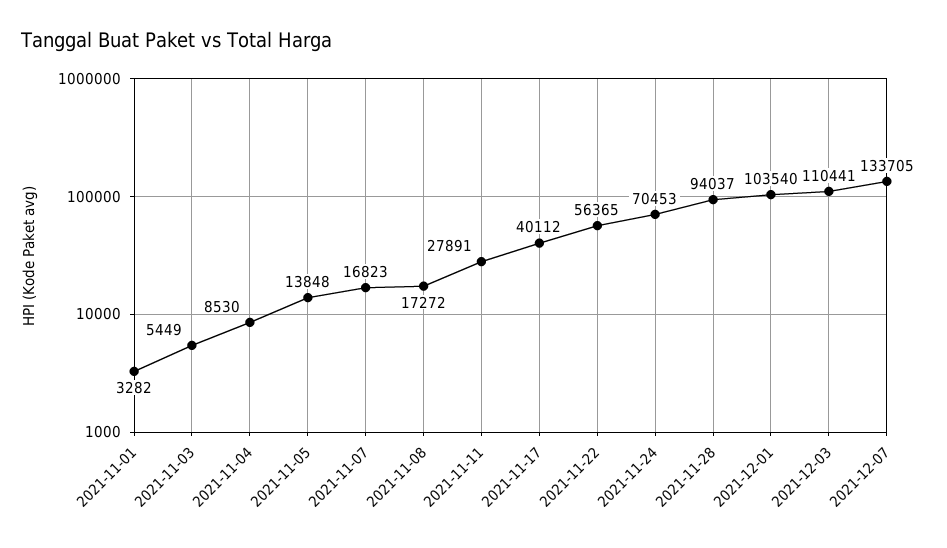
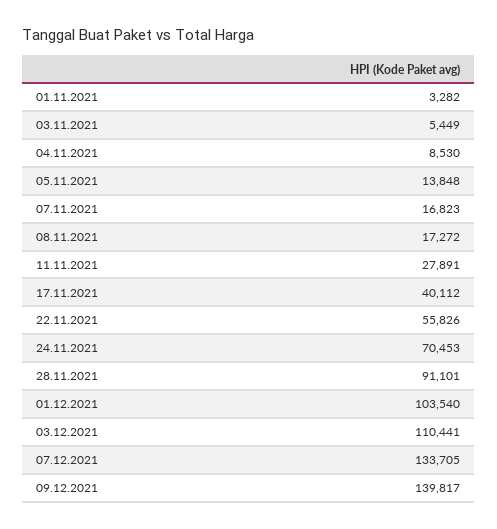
2021-11-22: 56365 -> 55826
2021-11-28: 94037 -> 91101
09.12.2021: none -> 139817

